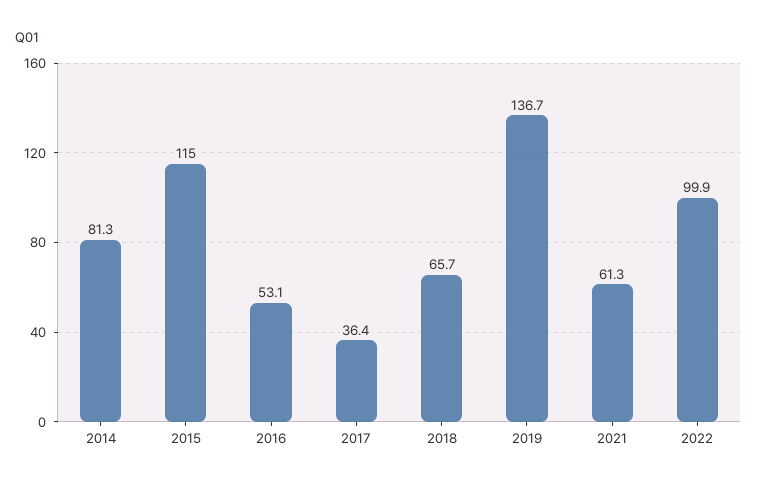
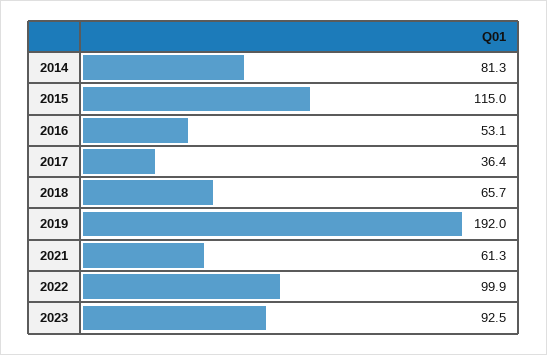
2019: 136.7 -> 192
2023: none -> 92.5

